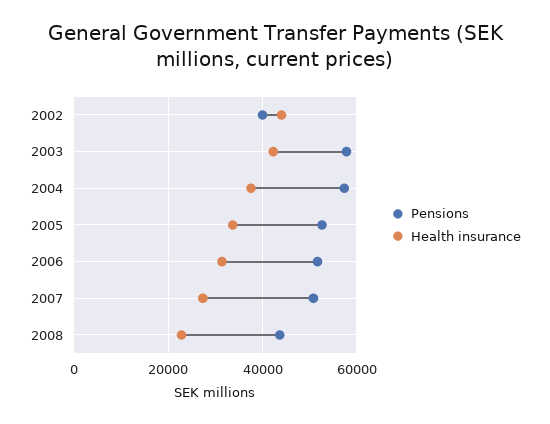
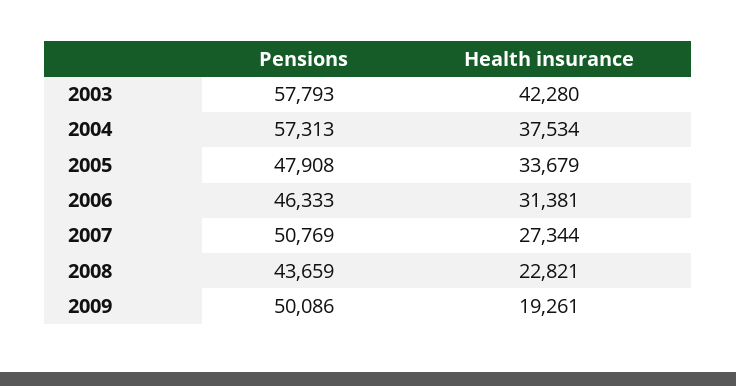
Pensions, 2002: 40000 -> none
Health insurance, 2002: 44000 -> none
Pensions, 2005: 52000 -> 47908
Pensions, 2006: 52000 -> 46333
Pensions, 2009: none -> 50086
Health insurance, 2009: none -> 19261

